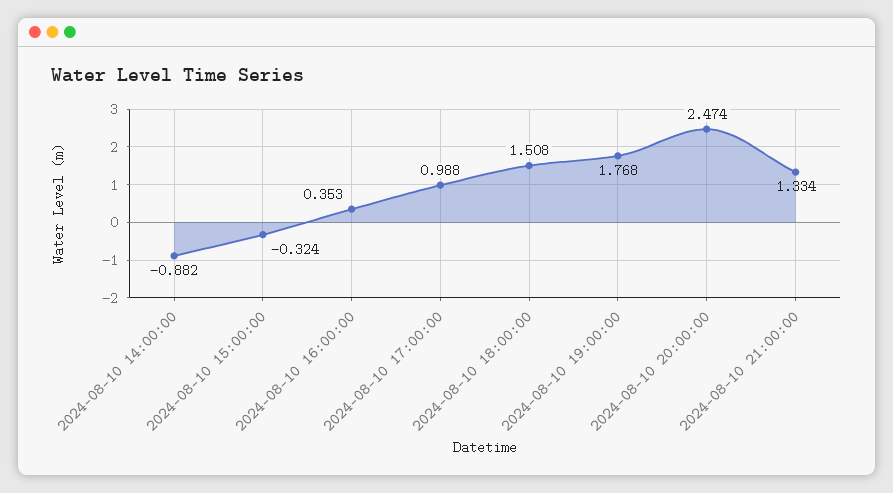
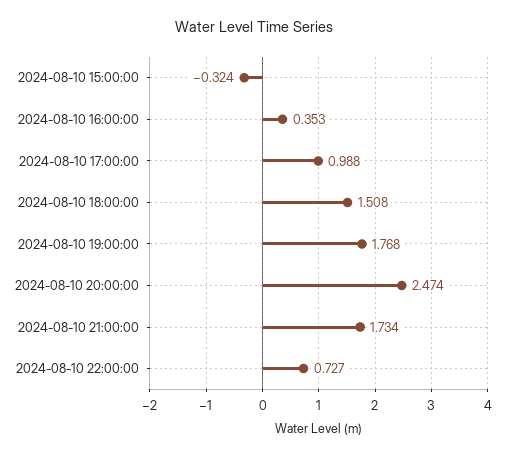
2024-08-10 14:00:00: -0.882 -> none
2024-08-10 21:00:00: 1.334 -> 1.734
2024-08-10 22:00:00: none -> 0.727

